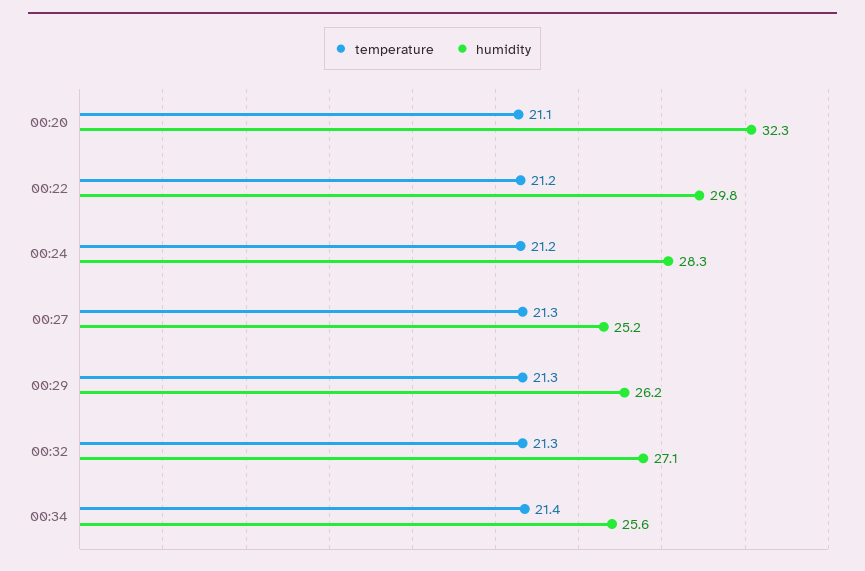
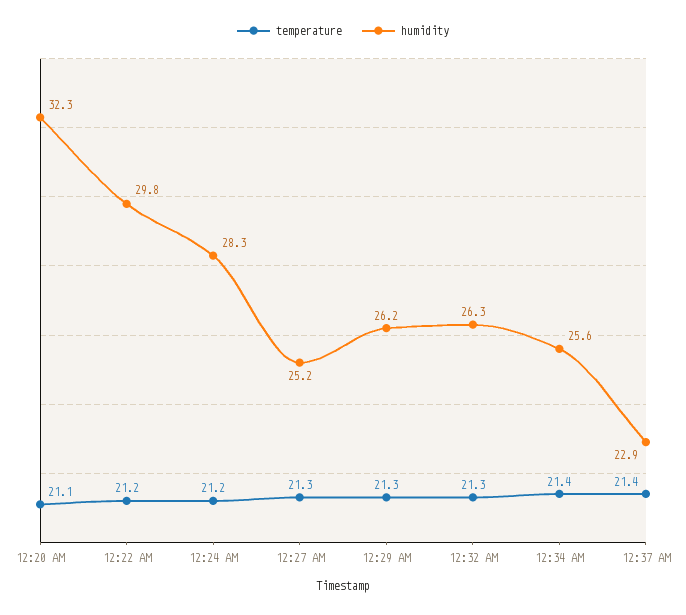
humidity, 00:32: 27.1 -> 26.3
temperature, 12:37 AM: none -> 21.4
humidity, 12:37 AM: none -> 22.9

